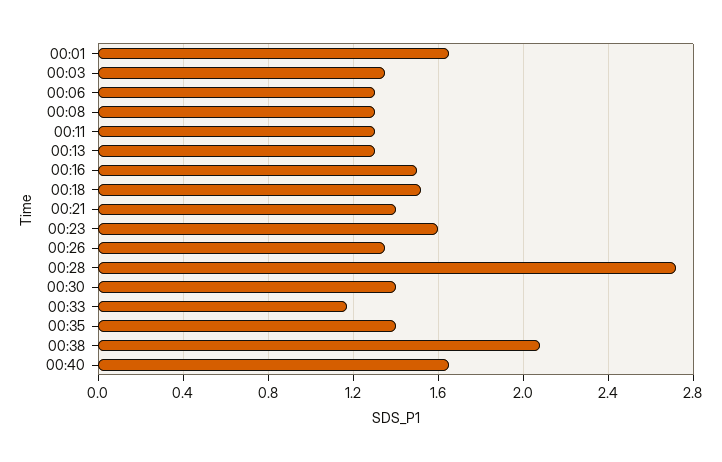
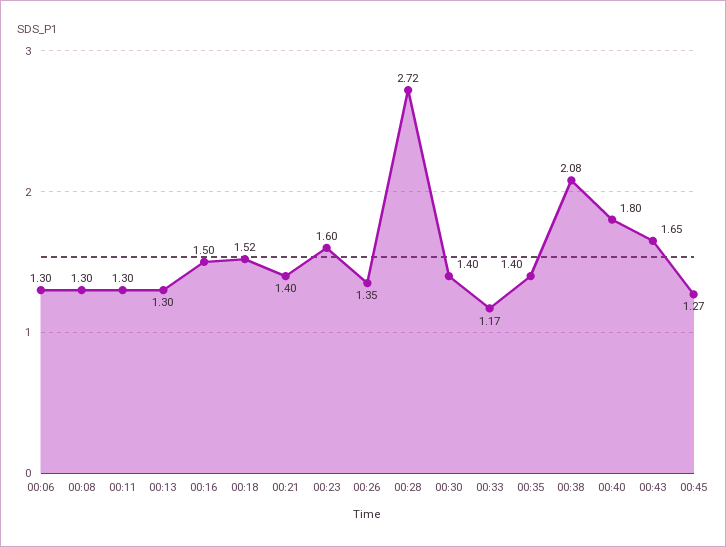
00:01: 1.65 -> none
00:03: 1.35 -> none
00:40: 1.65 -> 1.8
00:43: none -> 1.65
00:45: none -> 1.27

